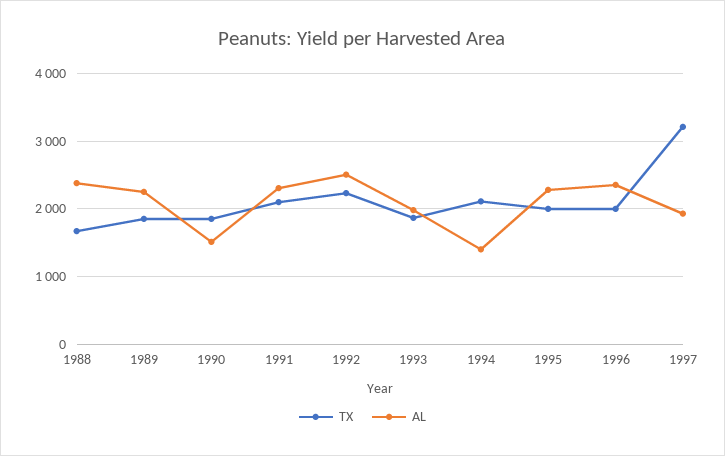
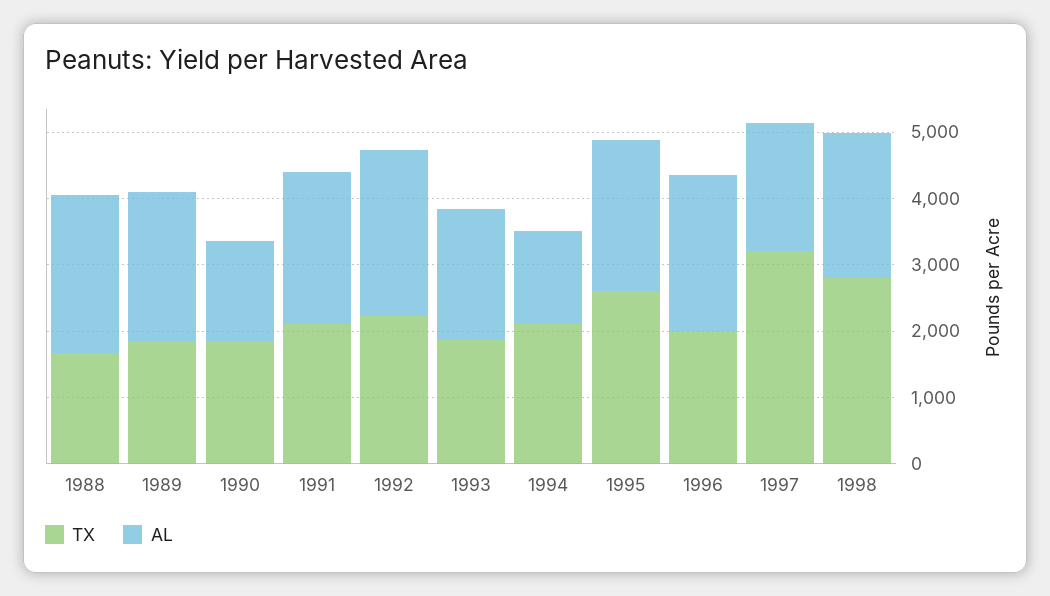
TX, 1995: 2000 -> 2600
TX, 1998: none -> 2800
AL, 1998: none -> 2200

